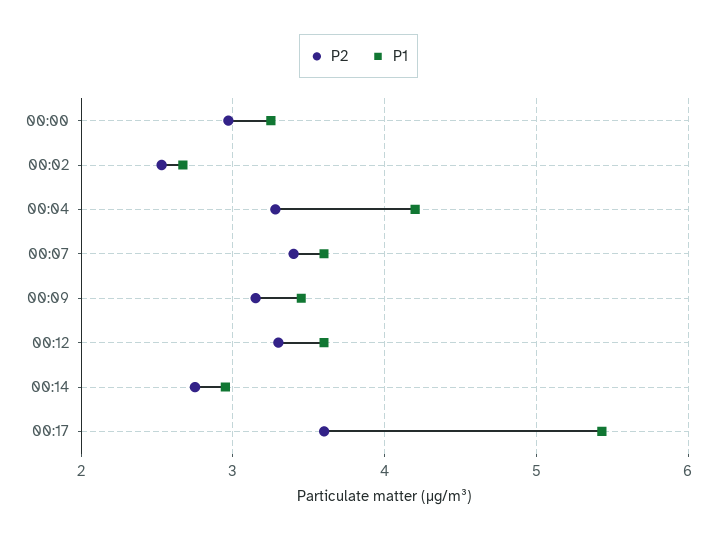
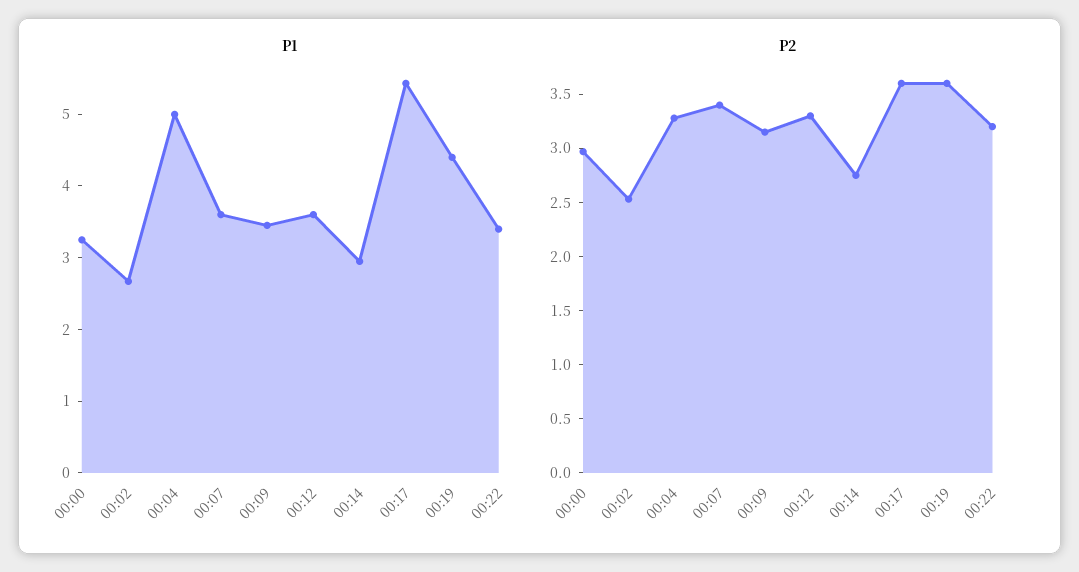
P1, 00:04: 4.2 -> 5
P1, 00:19: none -> 4.4
P1, 00:22: none -> 3.4
P2, 00:19: none -> 3.6
P2, 00:22: none -> 3.2

